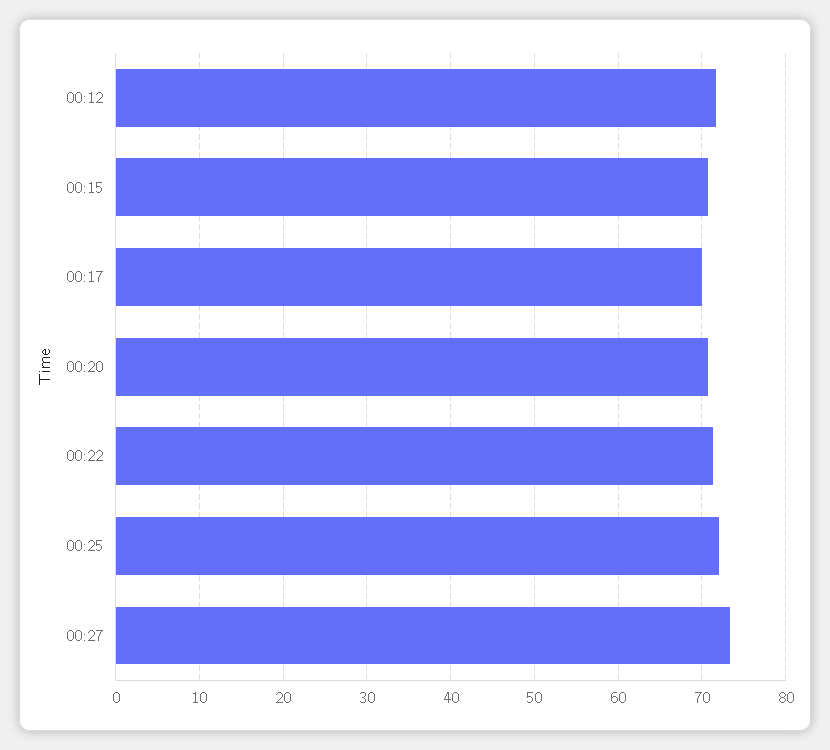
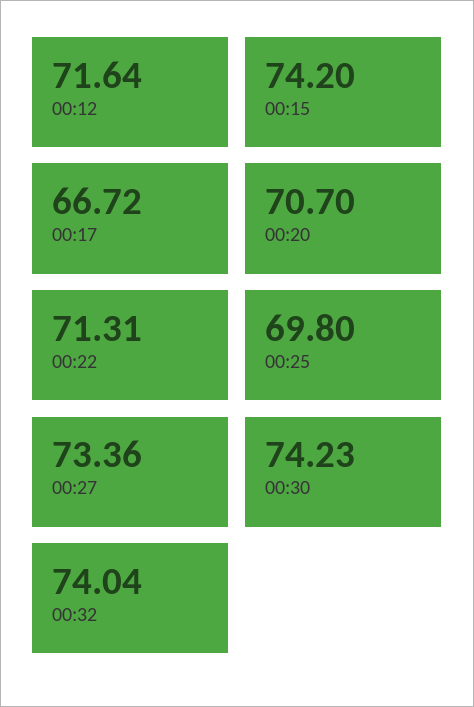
00:15: 71 -> 74.2
00:17: 70 -> 66.72
00:25: 72 -> 69.8
00:30: none -> 74.23
00:32: none -> 74.04

